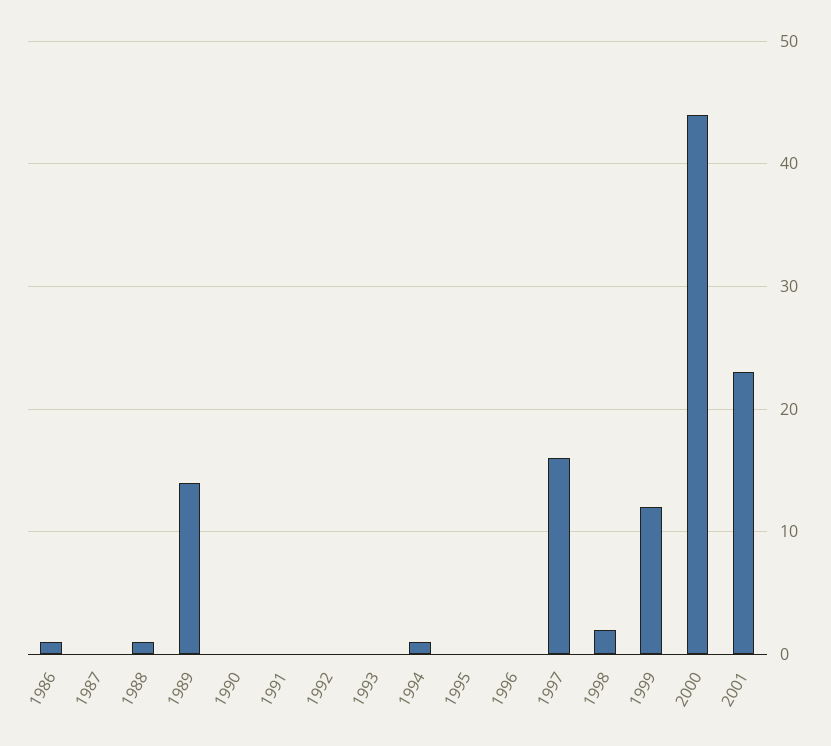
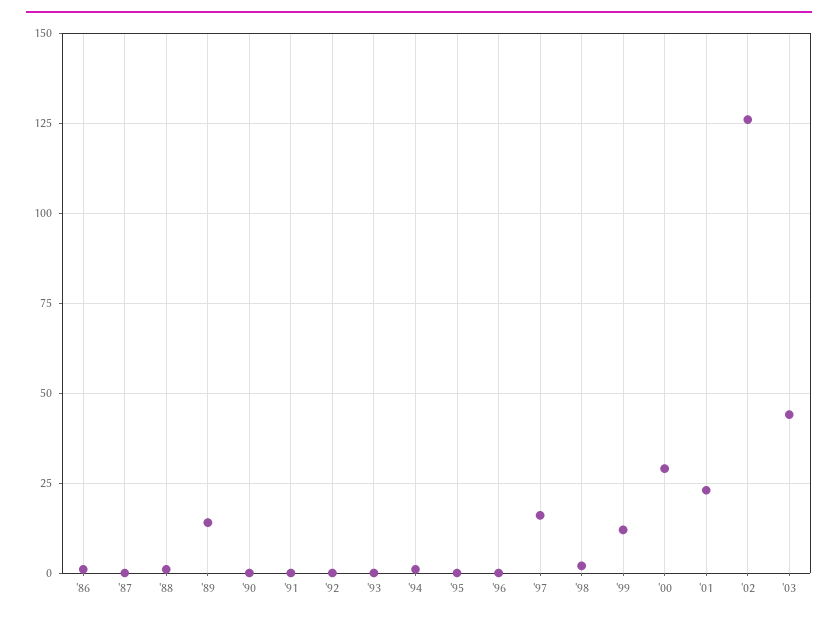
2000: 44 -> 30
'02: none -> 125
'03: none -> 45

